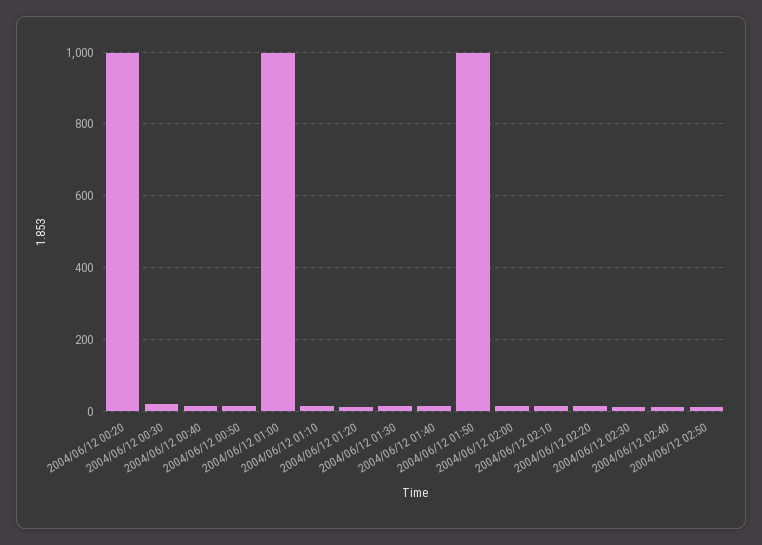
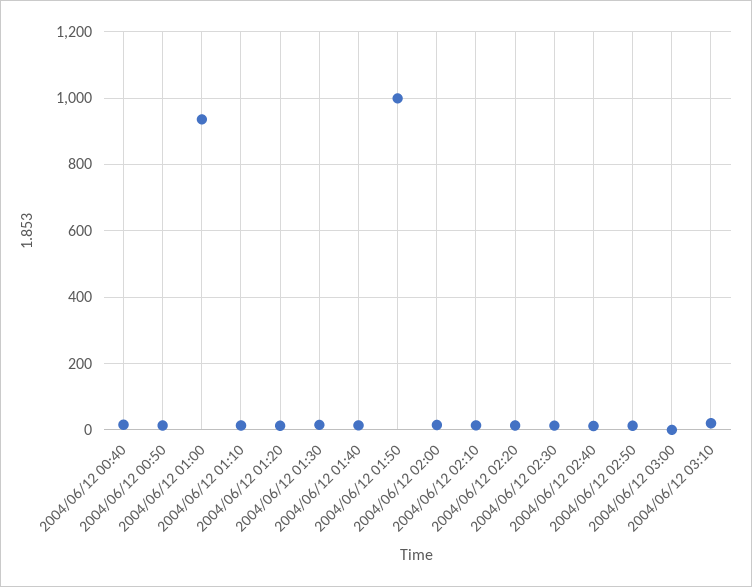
2004/06/12 00:20: 1000 -> none
2004/06/12 00:30: 20 -> none
2004/06/12 01:00: 1000 -> 940
2004/06/12 03:00: none -> 0
2004/06/12 03:10: none -> 20

